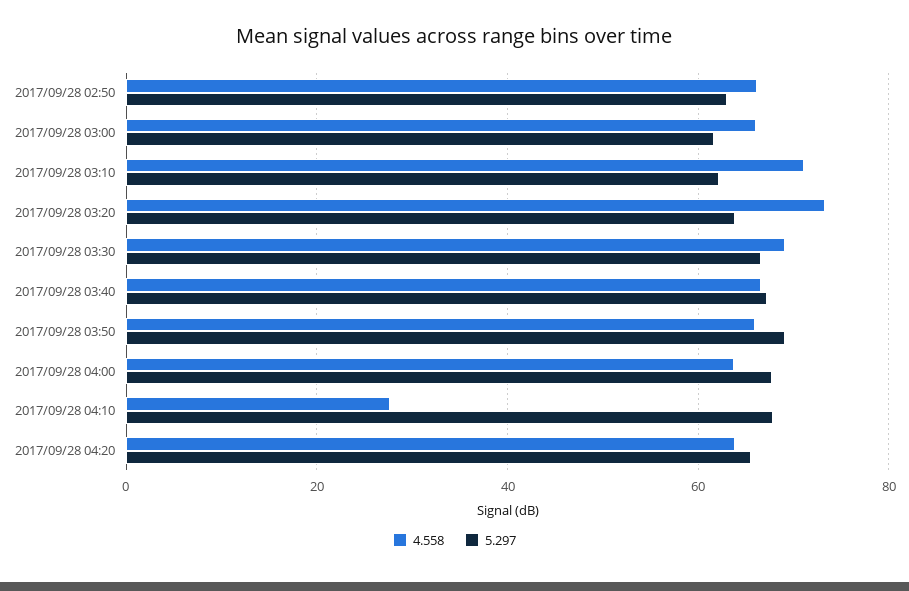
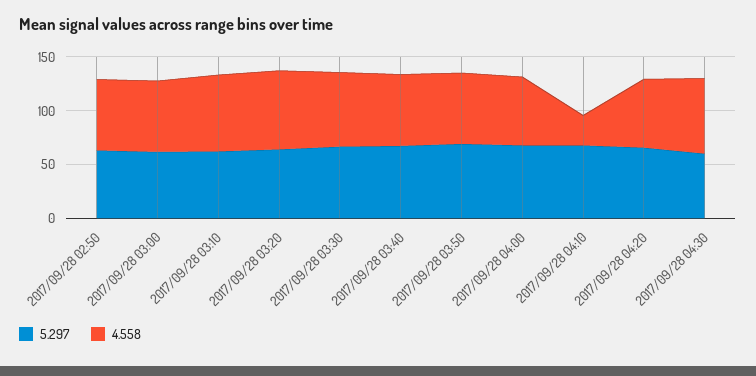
5.297, 2017/09/28 04:30: none -> 60
4.558, 2017/09/28 04:30: none -> 70

